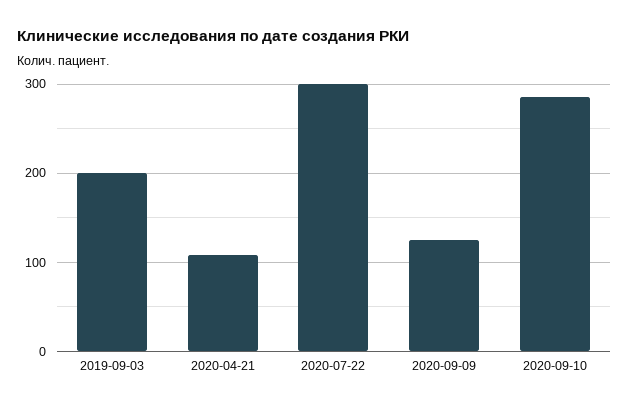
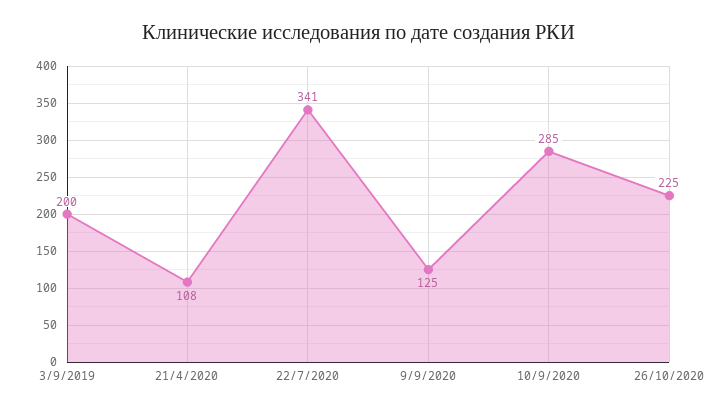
2020-07-22: 300 -> 341
26/10/2020: none -> 225

